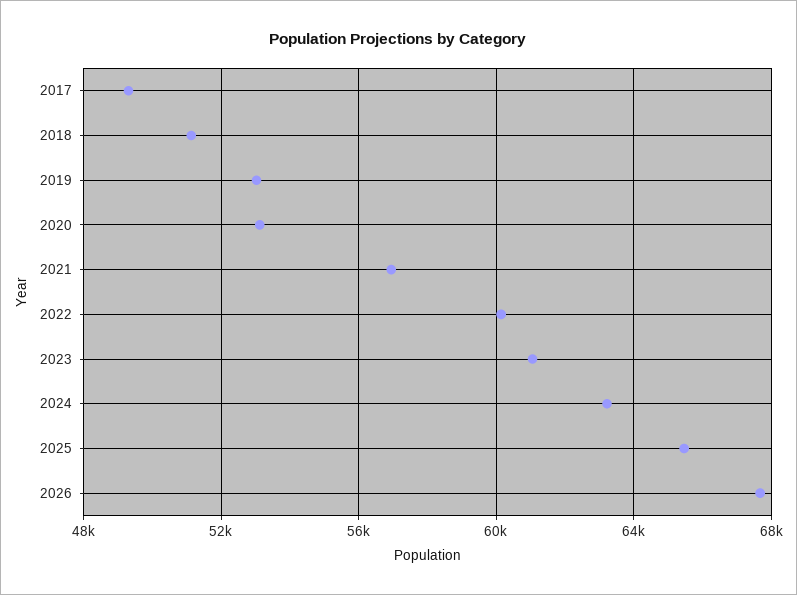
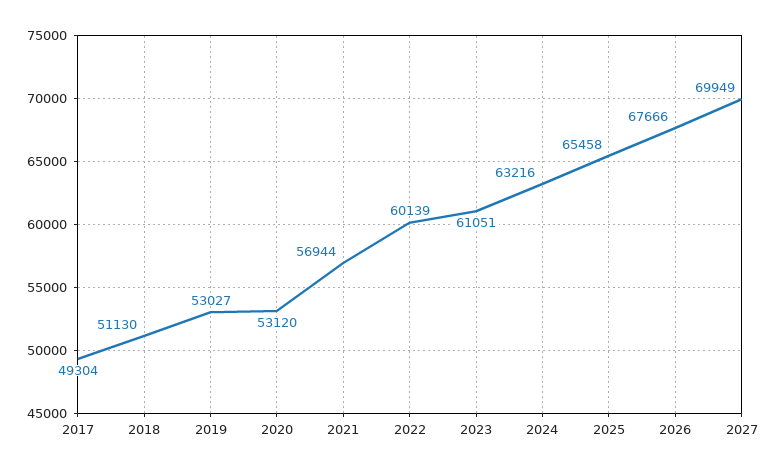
2027: none -> 69949

